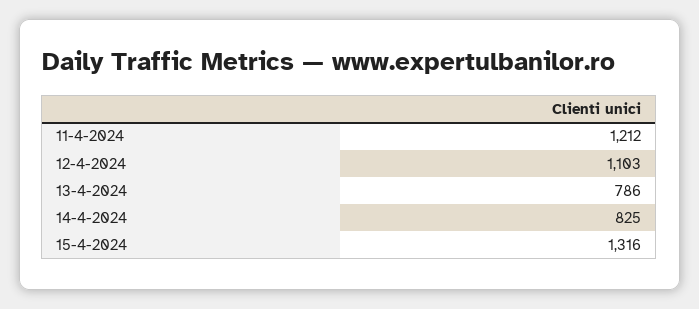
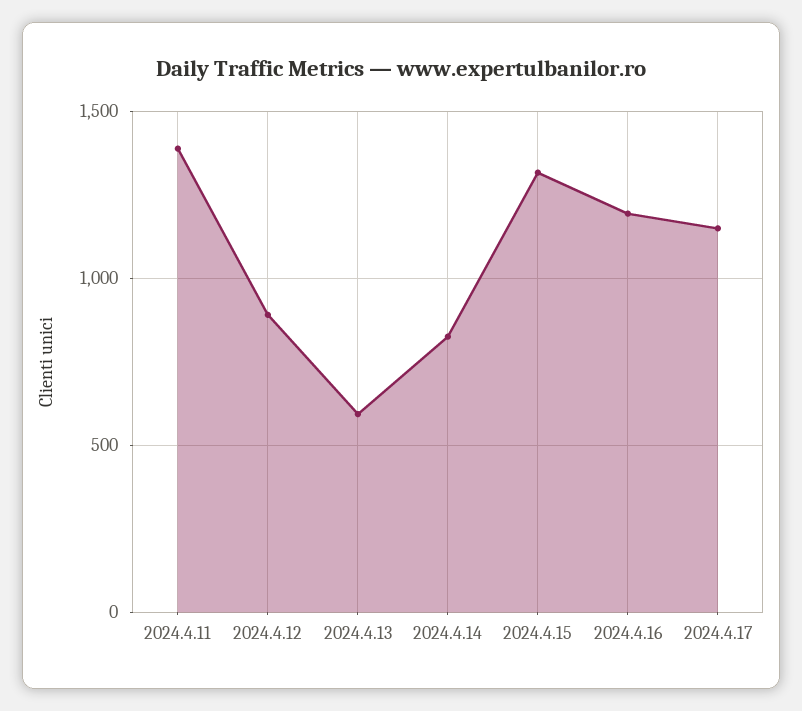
11-4-2024: 1212 -> 1400
12-4-2024: 1103 -> 900
13-4-2024: 786 -> 600
2024.4.16: none -> 1200
2024.4.17: none -> 1150

